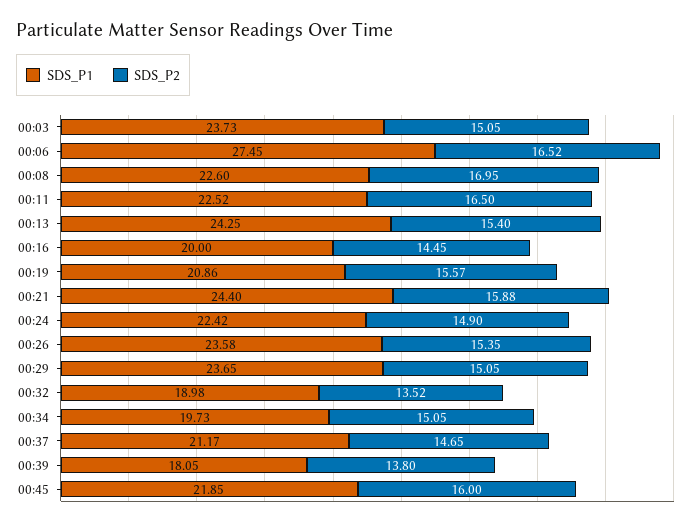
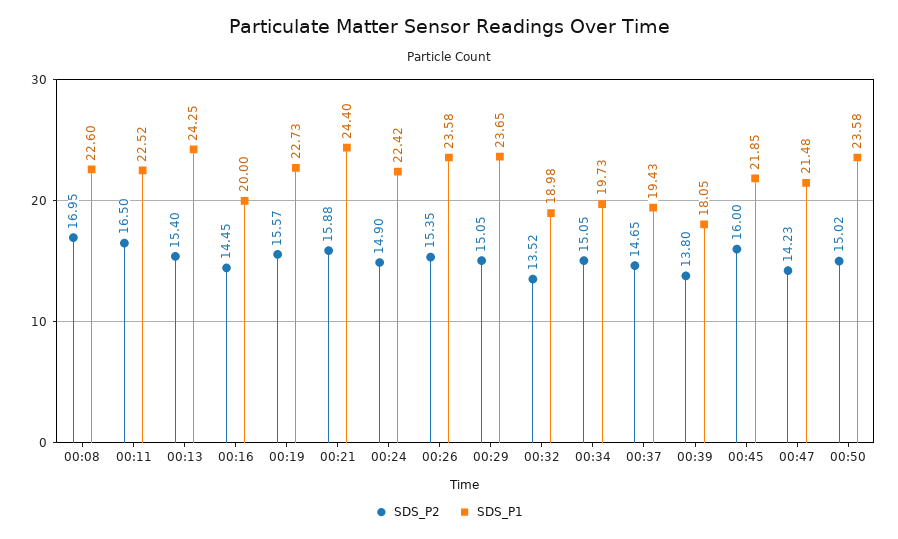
SDS_P1, 00:03: 23.73 -> none
SDS_P2, 00:03: 15.05 -> none
SDS_P1, 00:06: 27.45 -> none
SDS_P2, 00:06: 16.52 -> none
SDS_P1, 00:19: 20.86 -> 22.73
SDS_P1, 00:37: 21.17 -> 19.43
SDS_P2, 00:47: none -> 14.23
SDS_P1, 00:47: none -> 21.48
SDS_P2, 00:50: none -> 15.02
SDS_P1, 00:50: none -> 23.58

